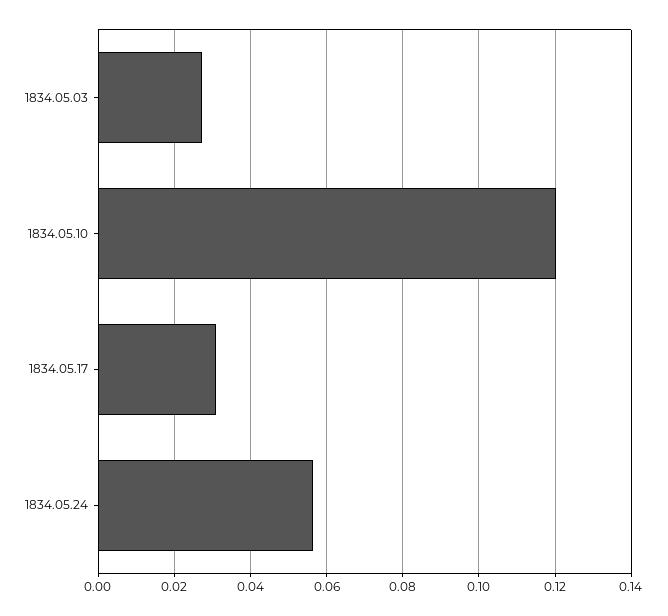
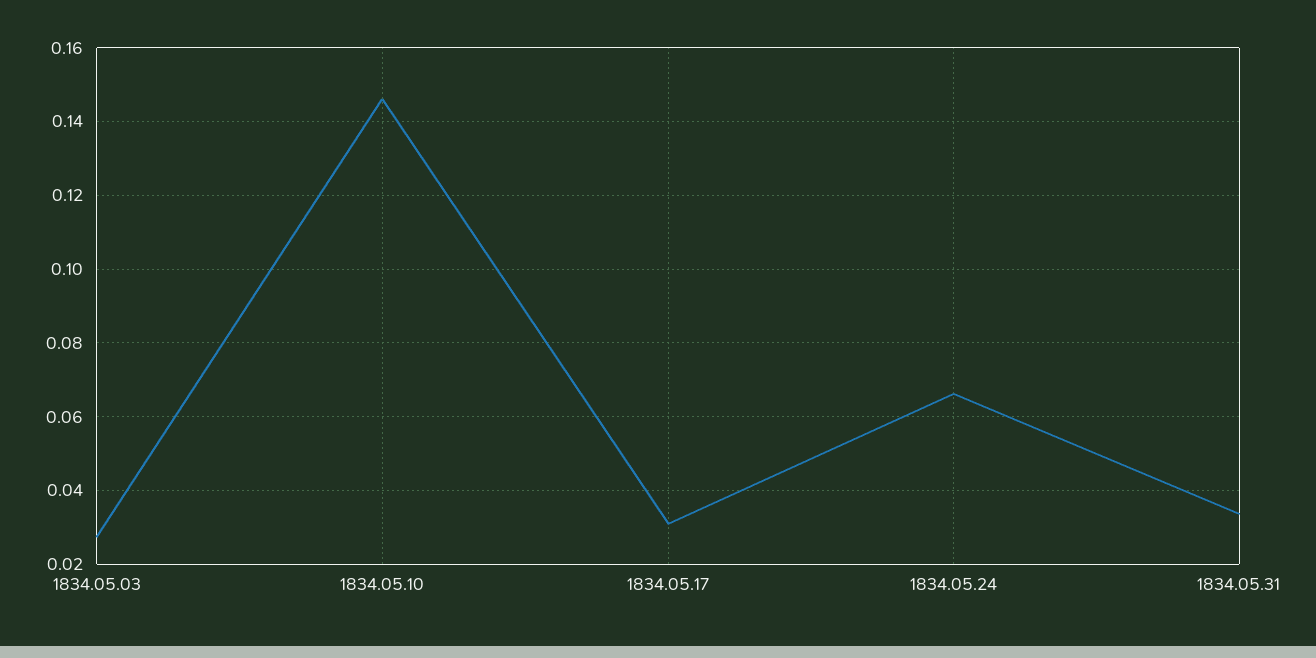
1834.05.10: 0.12 -> 0.146
1834.05.24: 0.056 -> 0.066
1834.05.31: none -> 0.034

